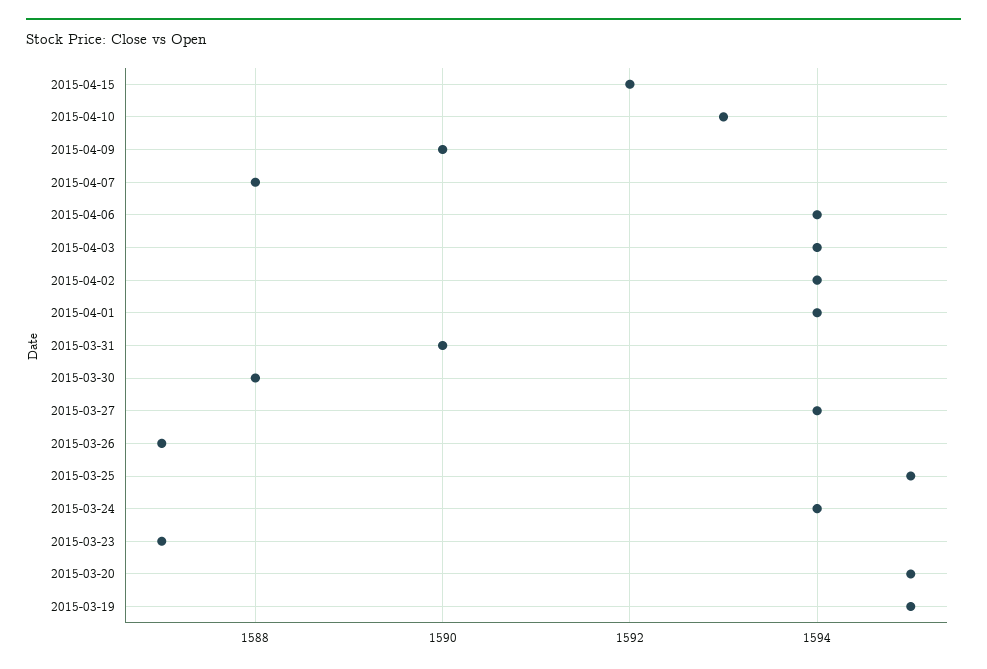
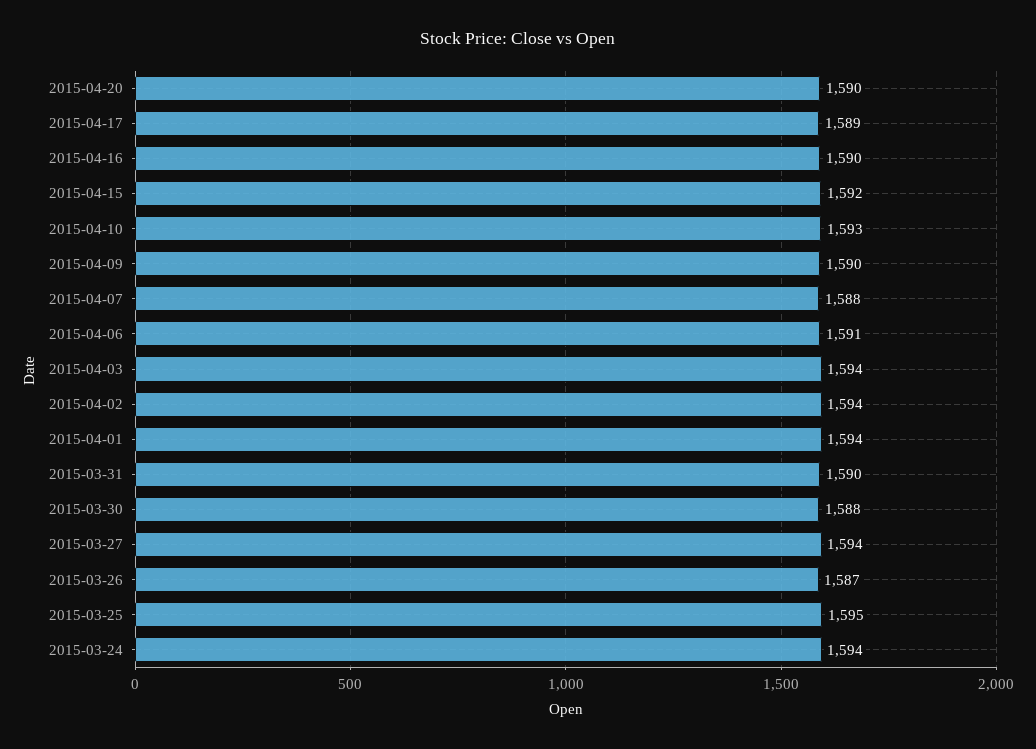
2015-04-06: 1594 -> 1591
2015-03-23: 1587 -> none
2015-03-20: 1595 -> none
2015-03-19: 1595 -> none
2015-04-20: none -> 1590
2015-04-17: none -> 1589
2015-04-16: none -> 1590

